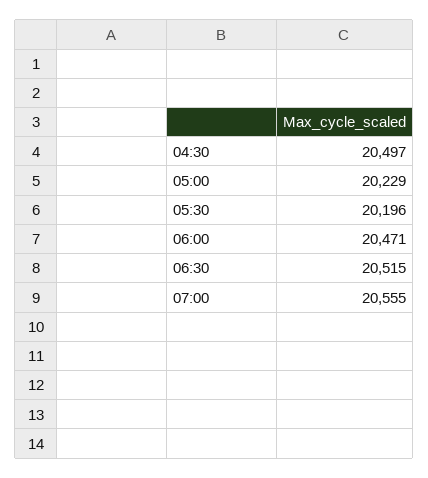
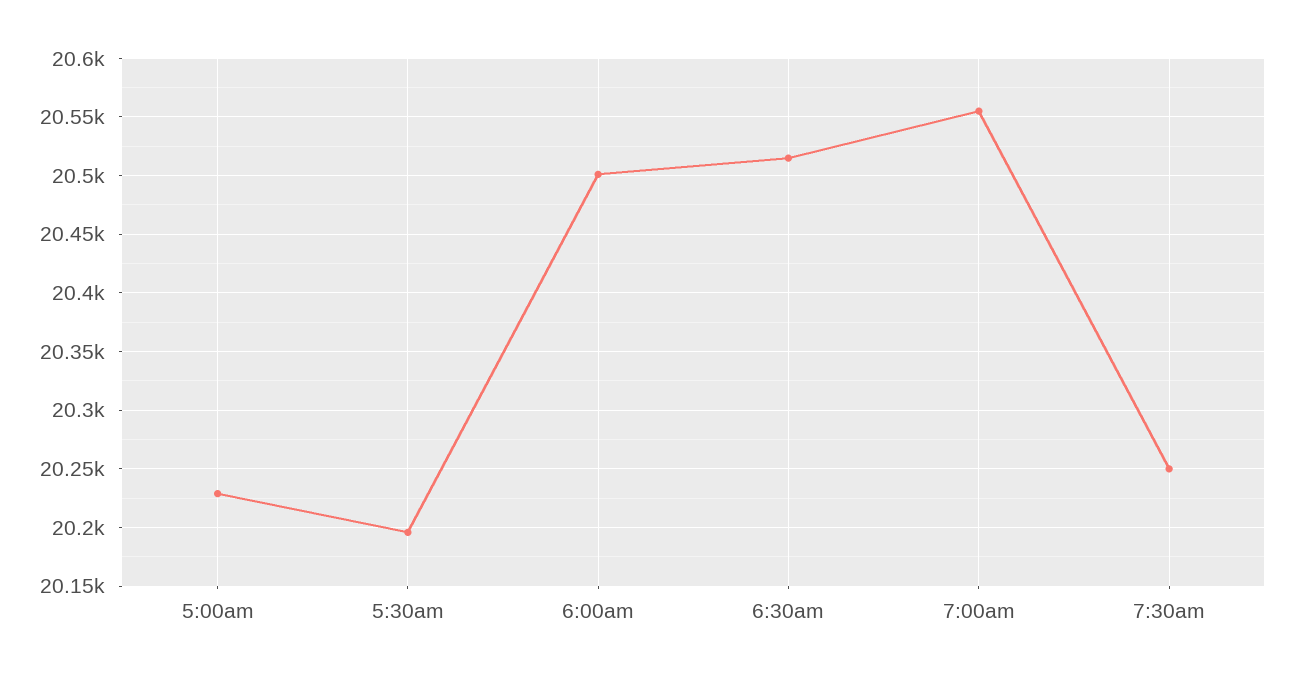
04:30: 20497 -> none
06:00: 20471 -> 20500
7:30am: none -> 20250

